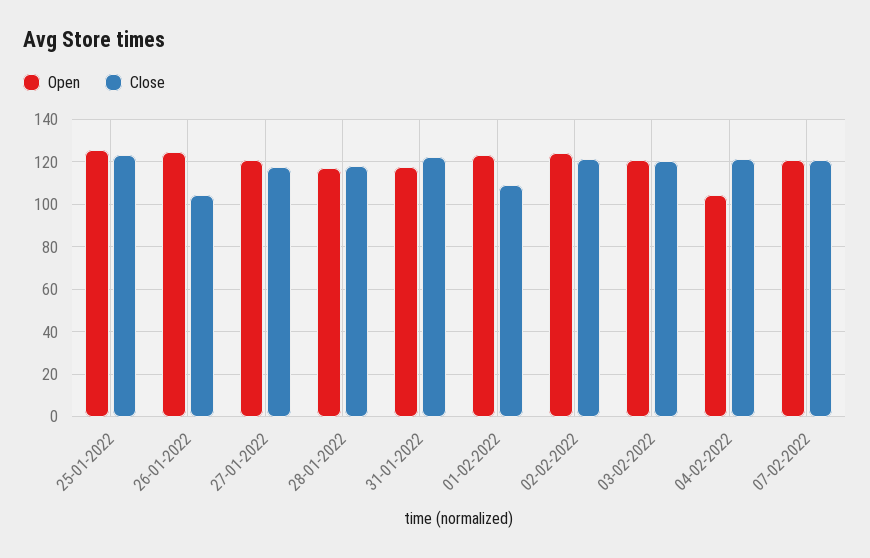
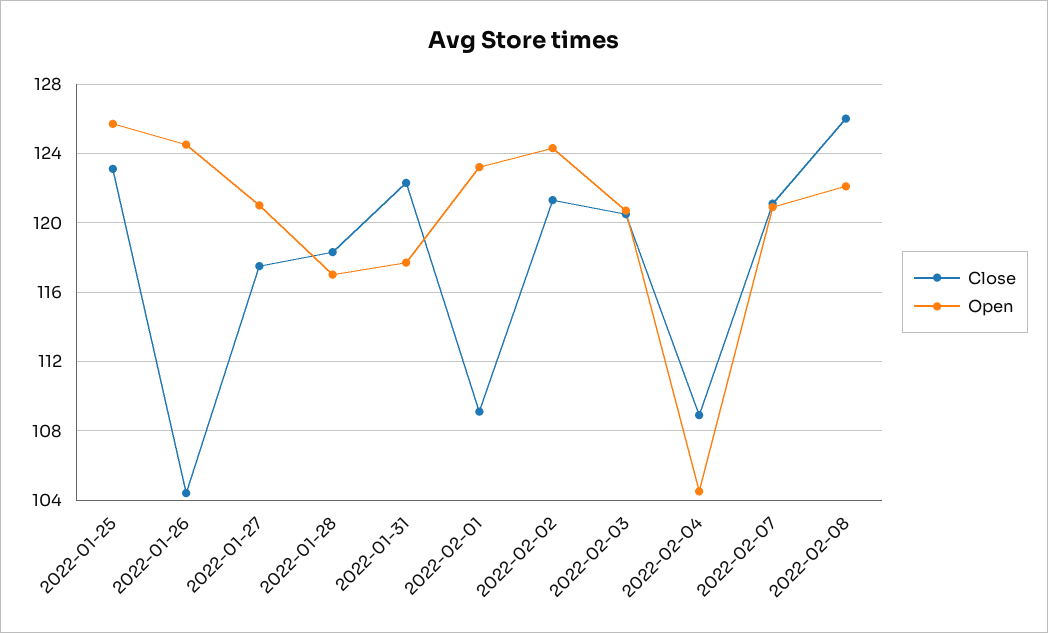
Close, 04-02-2022: 120 -> 109
Close, 2022-02-08: none -> 126
Open, 2022-02-08: none -> 122

